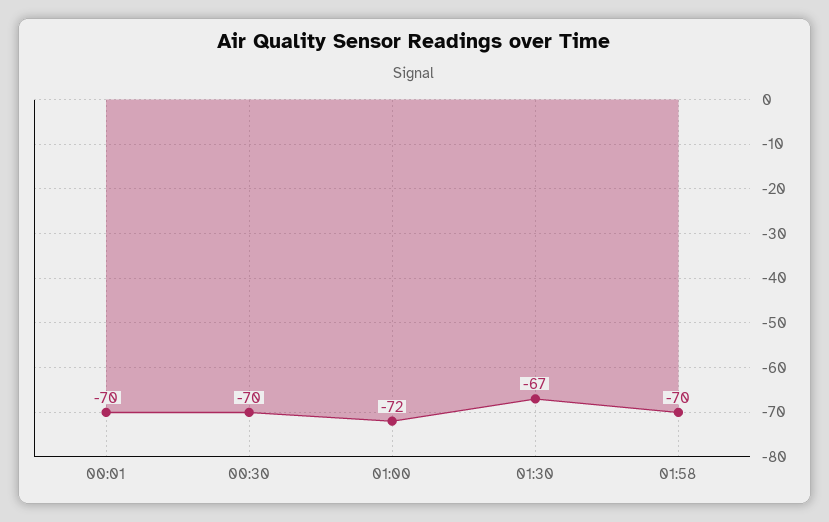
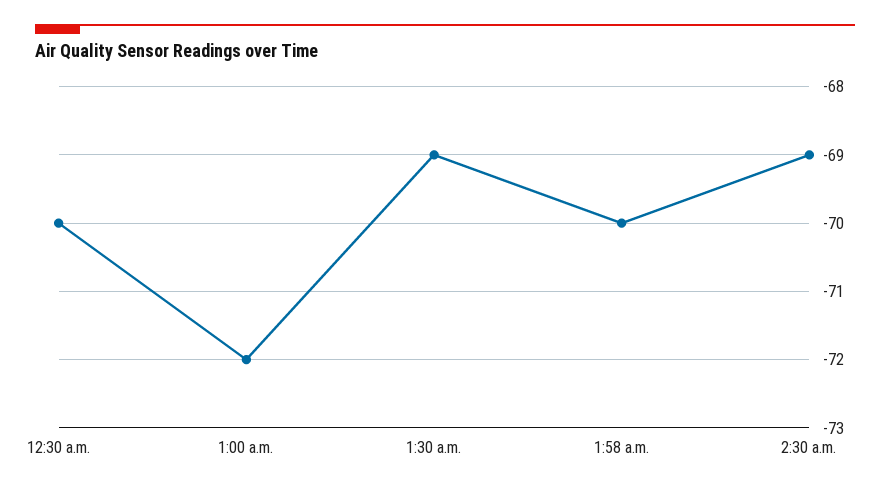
00:01: -70 -> none
01:30: -67 -> -69
2:30 a.m.: none -> -69

